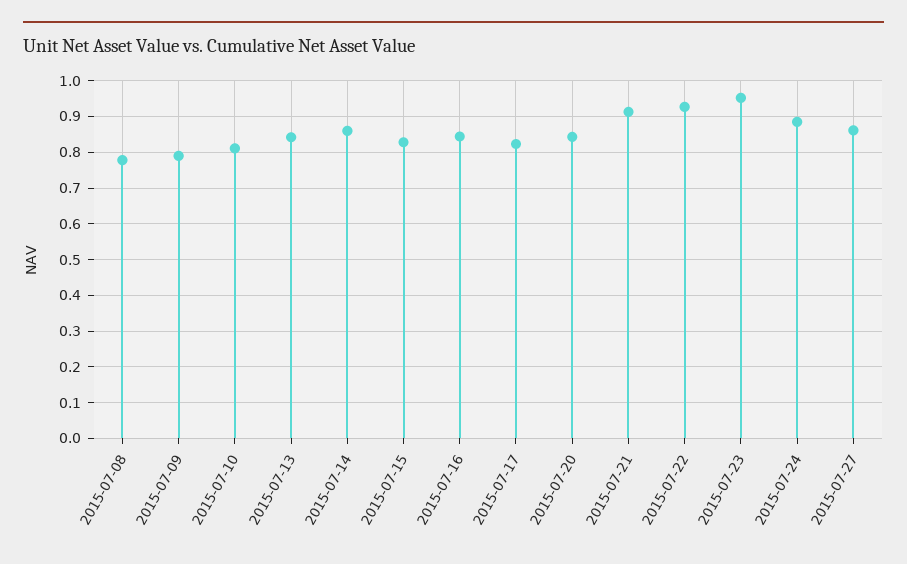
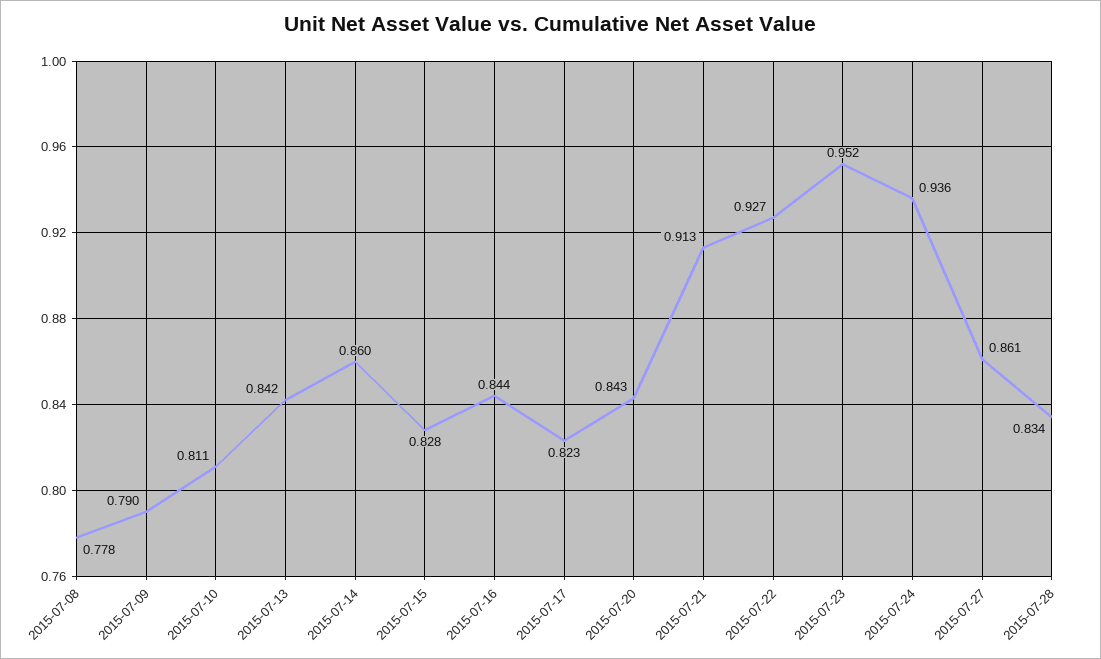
2015-07-24: 0.88 -> 0.936
2015-07-28: none -> 0.834

